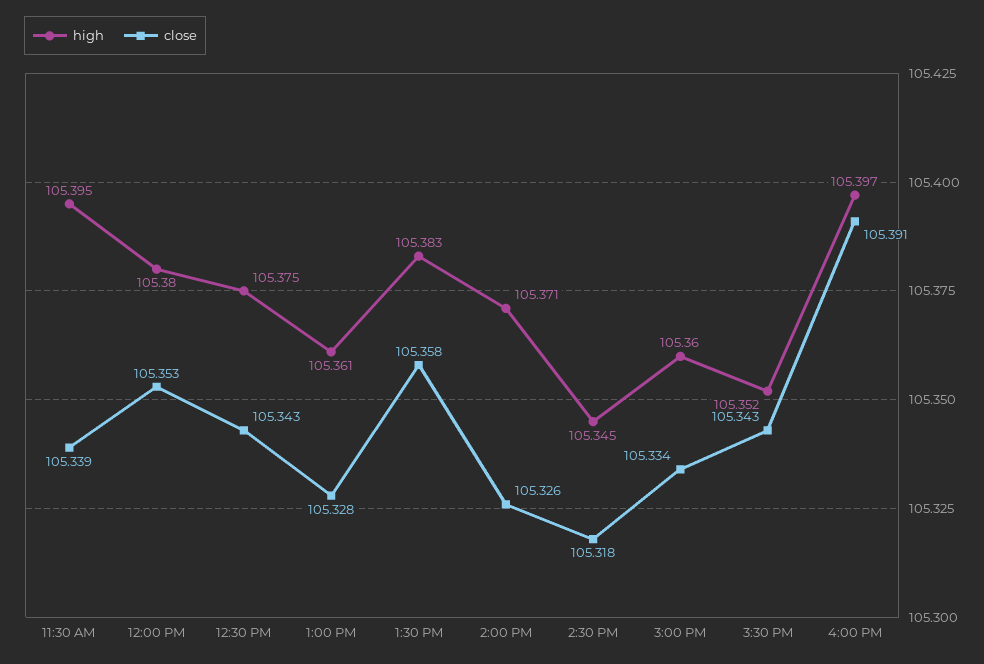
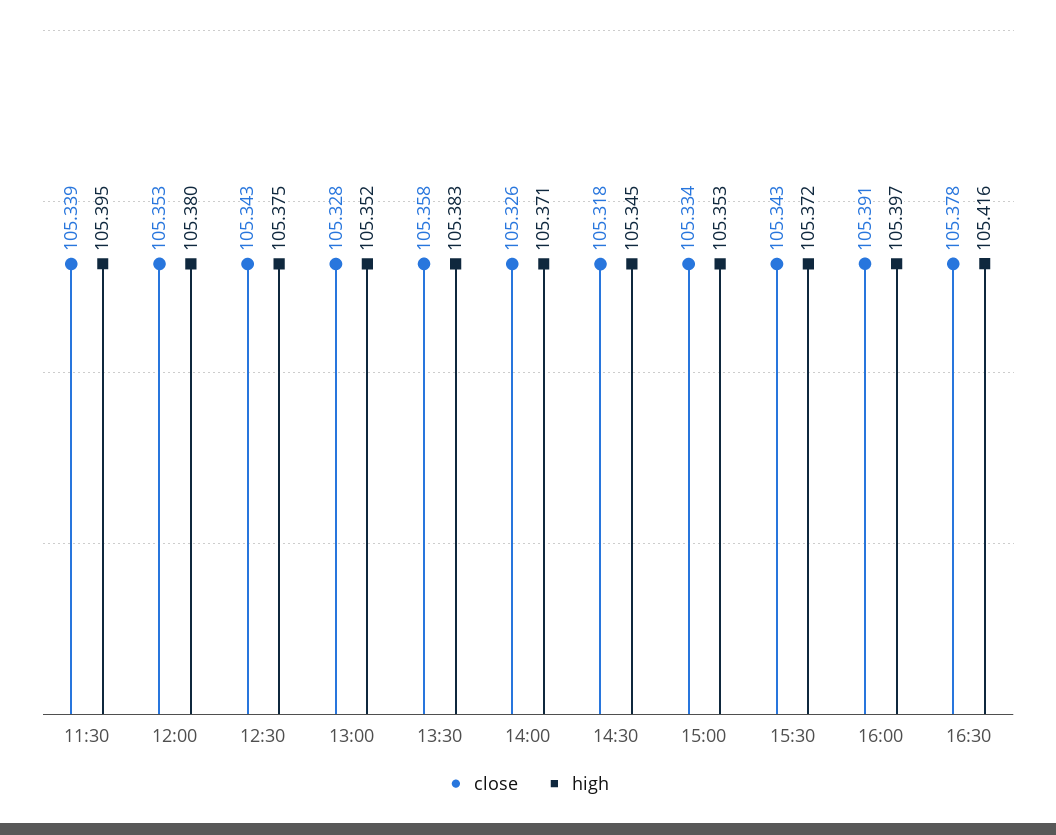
high, 1:00 PM: 105.361 -> 105.352
high, 3:00 PM: 105.36 -> 105.353
high, 3:30 PM: 105.352 -> 105.372
close, 16:30: none -> 105.378
high, 16:30: none -> 105.416

